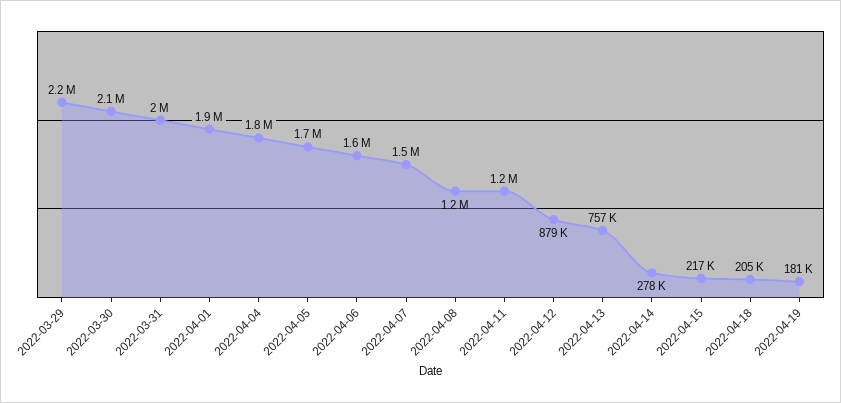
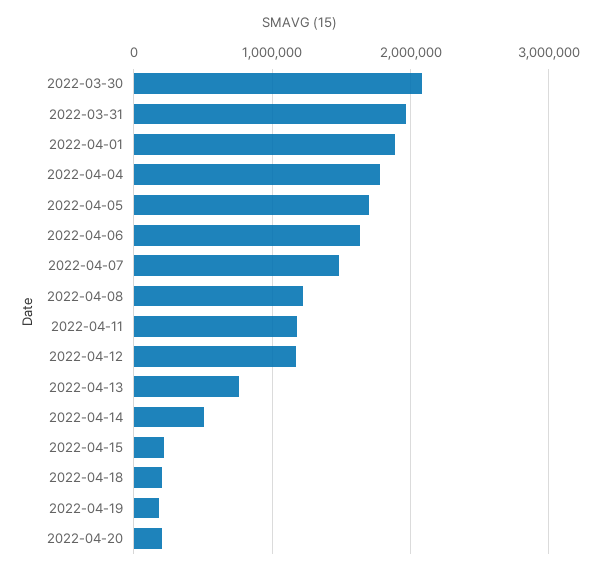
2022-03-29: 2200000 -> none
2022-04-12: 879000 -> 1200000
2022-04-14: 278000 -> 500000
2022-04-20: none -> 200000

